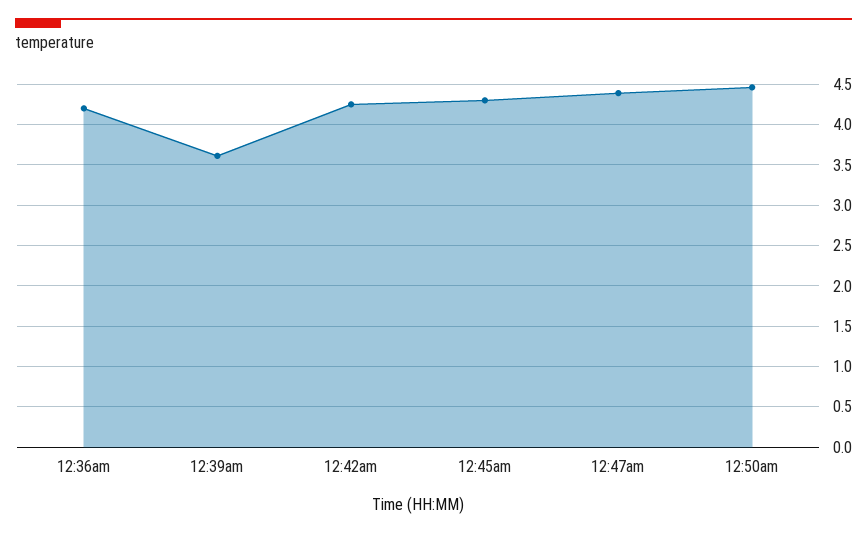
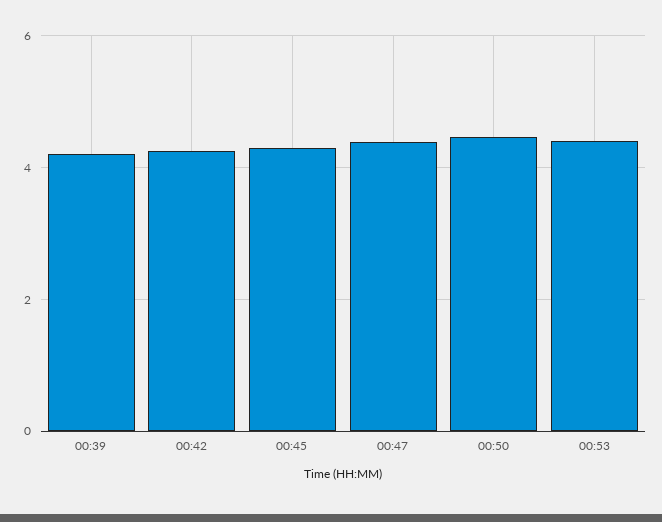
12:36am: 4.2 -> none
12:39am: 3.6 -> 4.2
00:53: none -> 4.4

